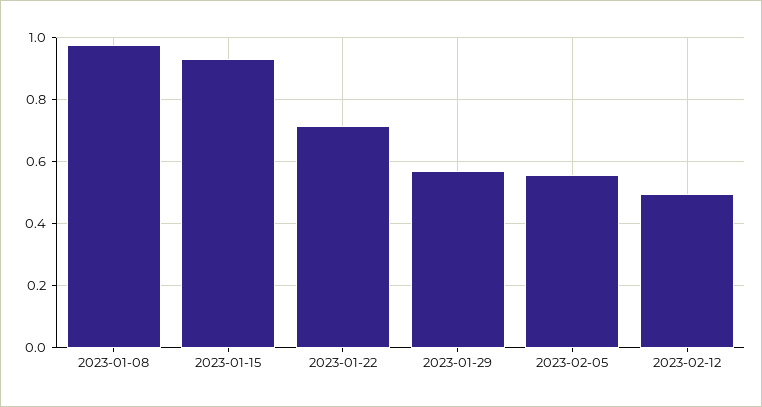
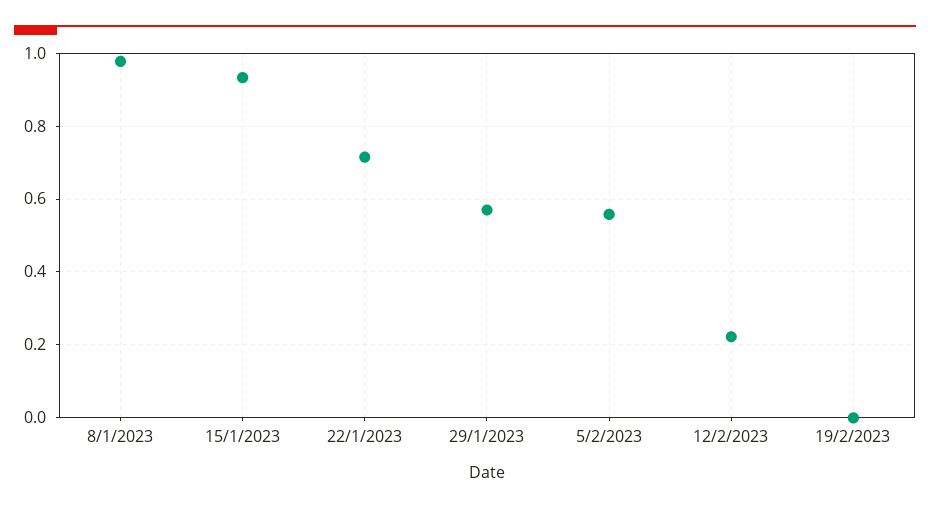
2023-02-12: 0.5 -> 0.22
19/2/2023: none -> 0

